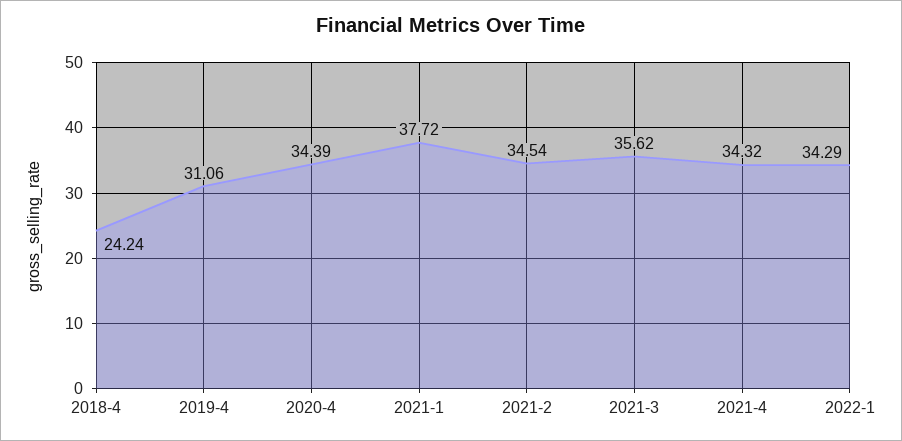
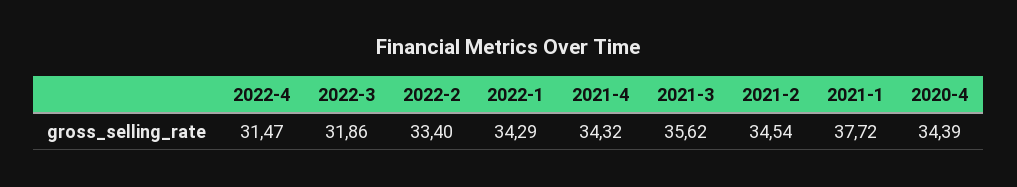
2018-4: 24.24 -> none
2019-4: 31.06 -> none
2022-4: none -> 31.47
2022-3: none -> 31.86
2022-2: none -> 33.4

